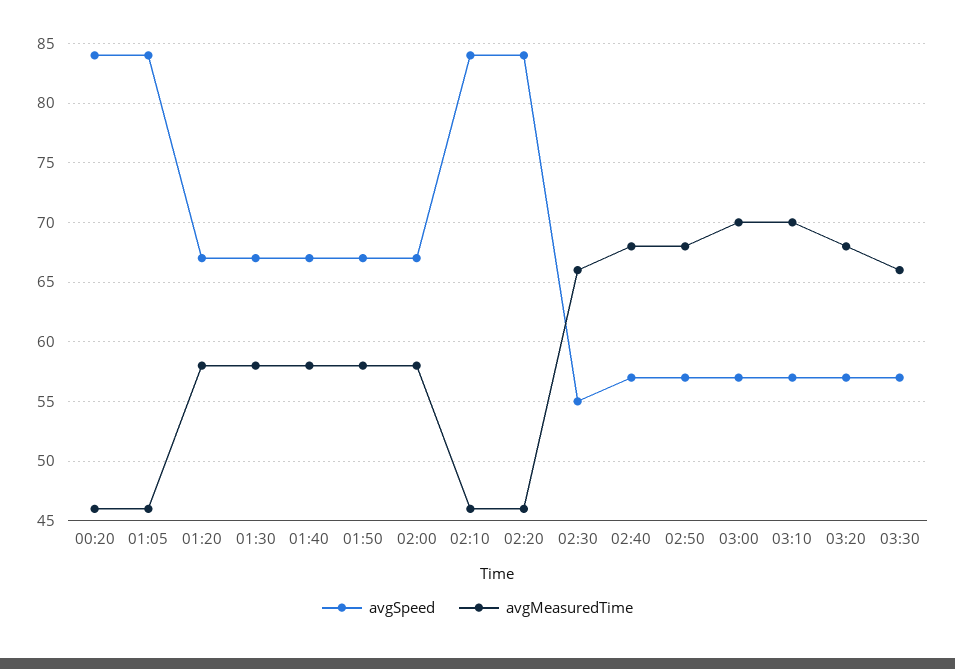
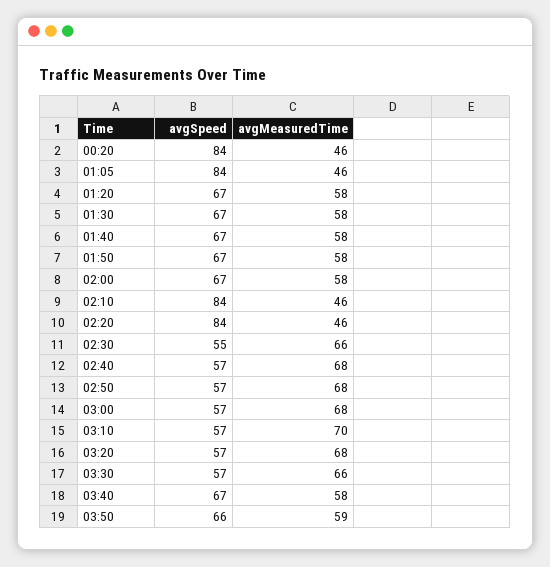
avgMeasuredTime, 03:00: 70 -> 68
avgSpeed, 03:40: none -> 67
avgMeasuredTime, 03:40: none -> 58
avgSpeed, 03:50: none -> 66
avgMeasuredTime, 03:50: none -> 59

